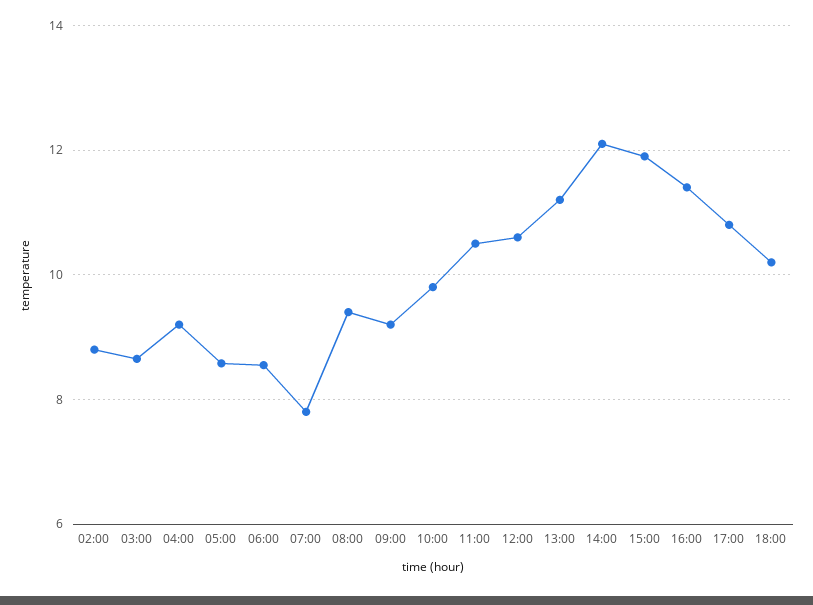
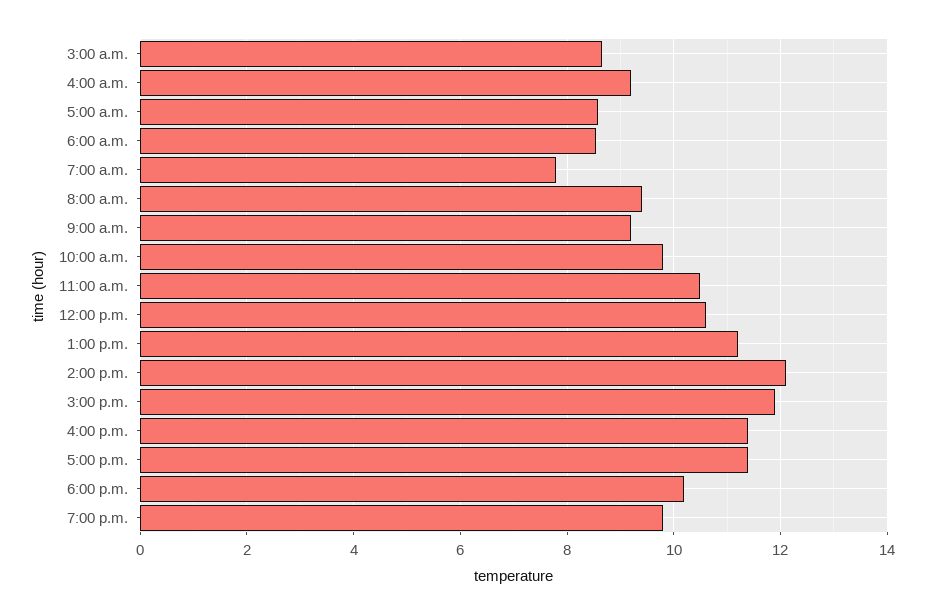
02:00: 8.8 -> none
17:00: 10.8 -> 11.4
7:00 p.m.: none -> 9.8

